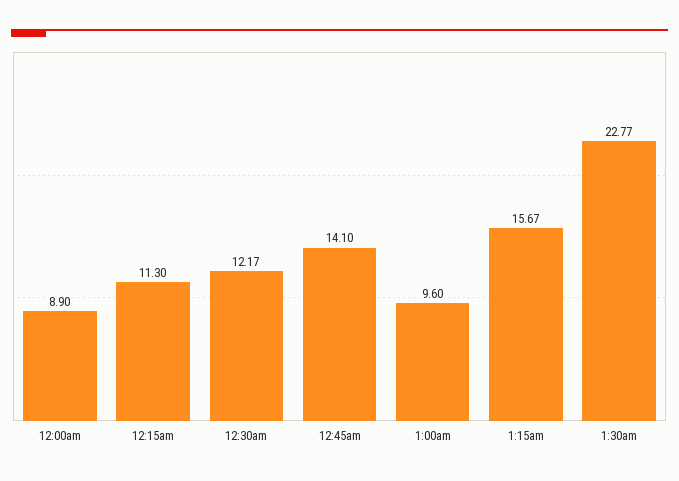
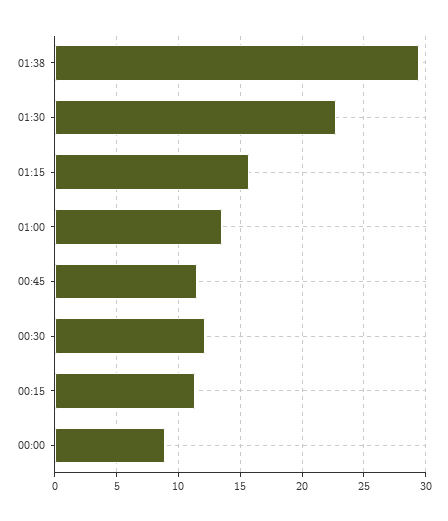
12:45am: 14.1 -> 11.5
1:00am: 9.6 -> 13.5
01:38: none -> 29.5

